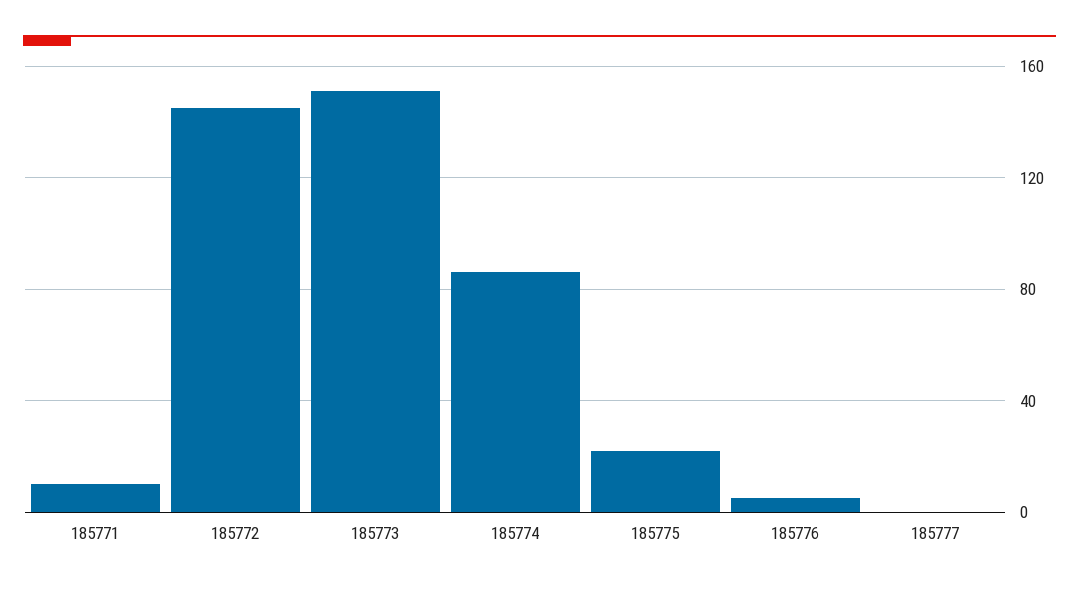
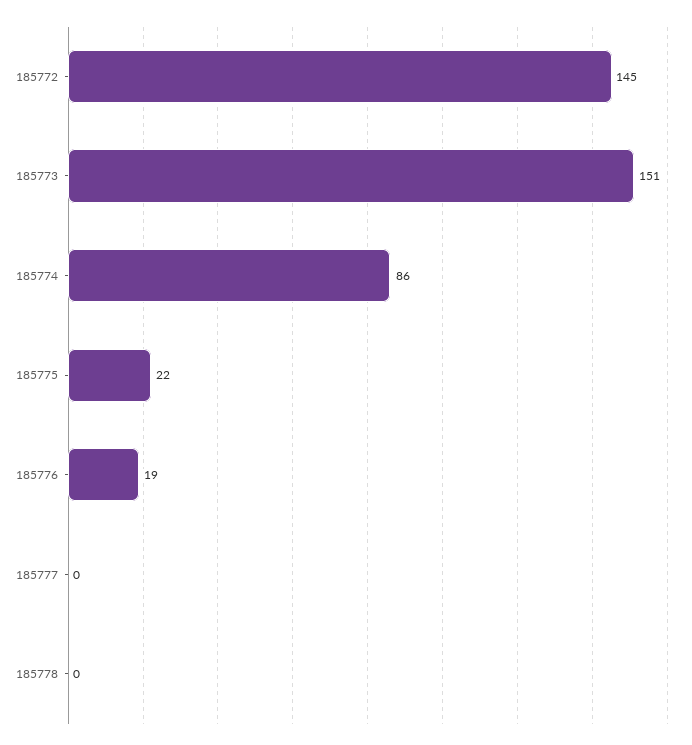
185771: 10 -> none
185776: 5 -> 19
185778: none -> 0

